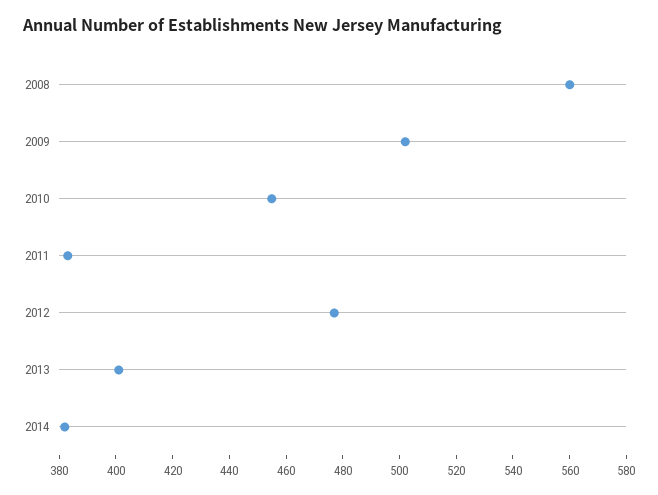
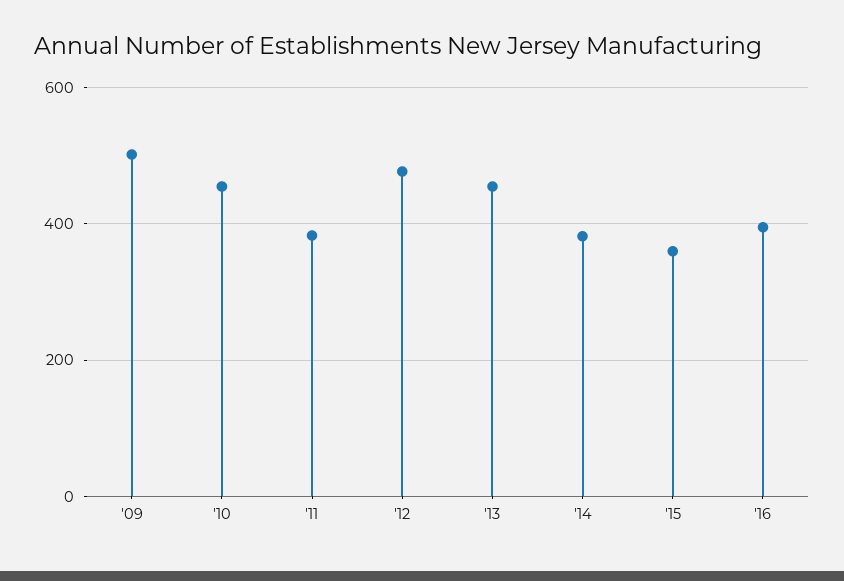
2008: 560 -> none
2013: 400 -> 460
'15: none -> 360
'16: none -> 400

